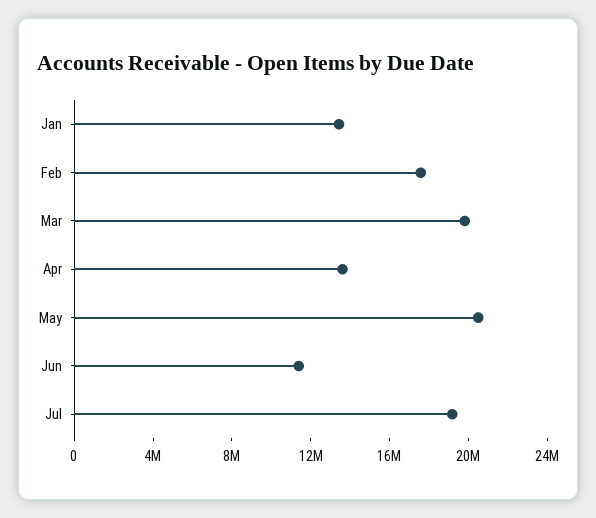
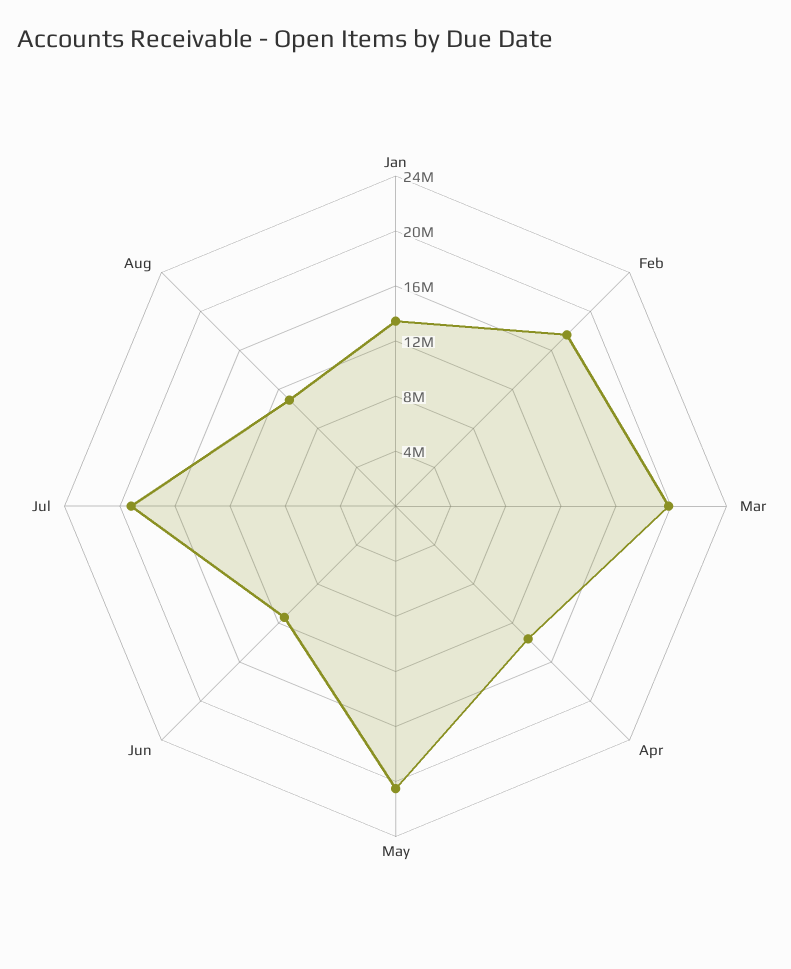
Aug: none -> 11000000

